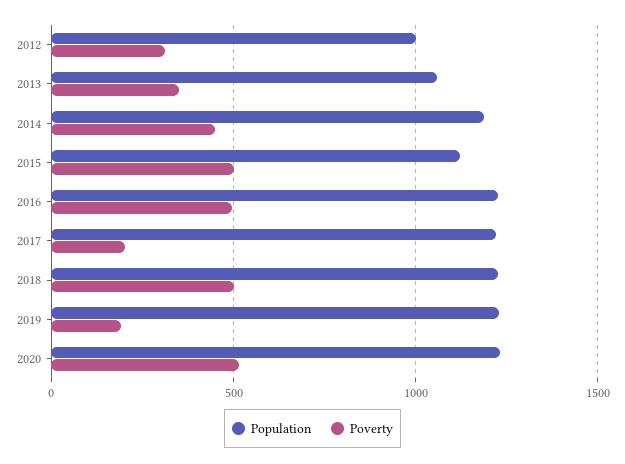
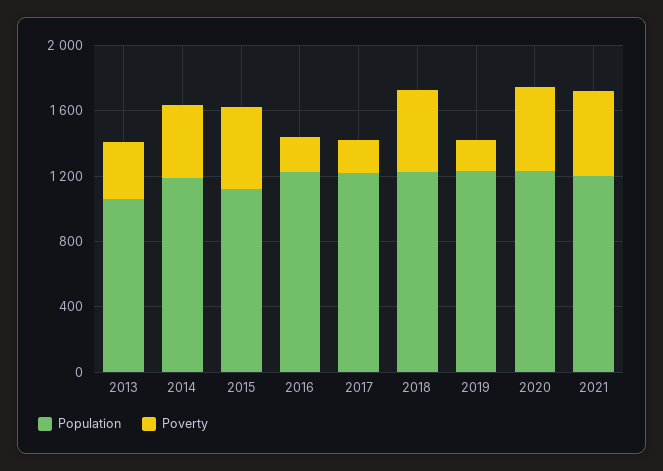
Population, 2012: 1000 -> none
Poverty, 2012: 300 -> none
Poverty, 2016: 500 -> 200
Population, 2021: none -> 1200
Poverty, 2021: none -> 500

